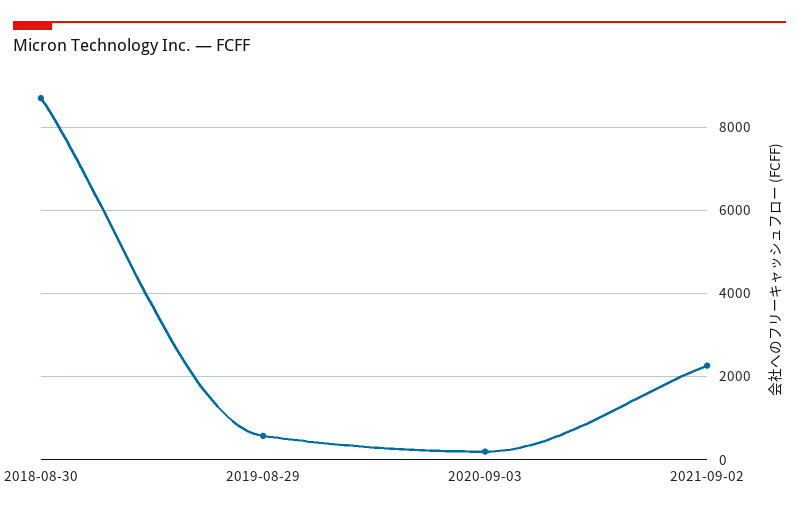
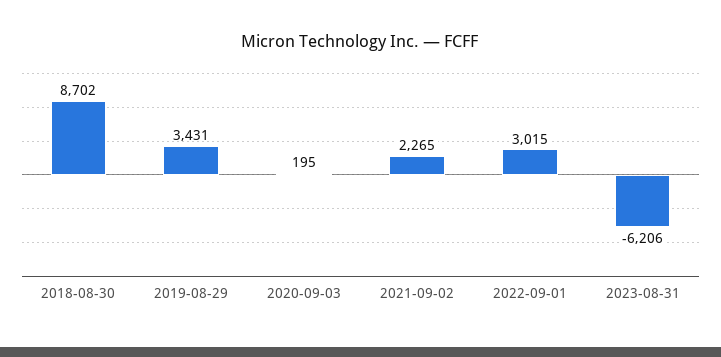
2019-08-29: 600 -> 3431
2022-09-01: none -> 3015
2023-08-31: none -> -6206

